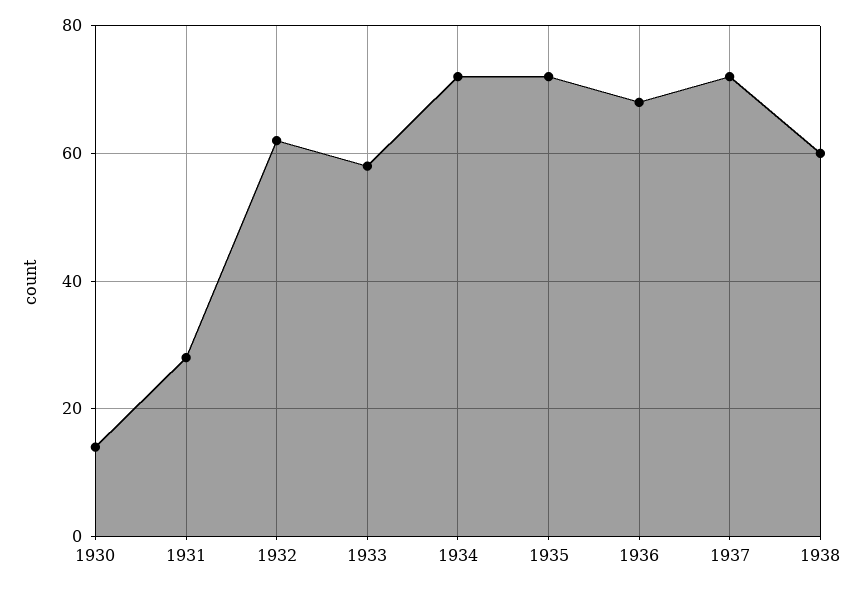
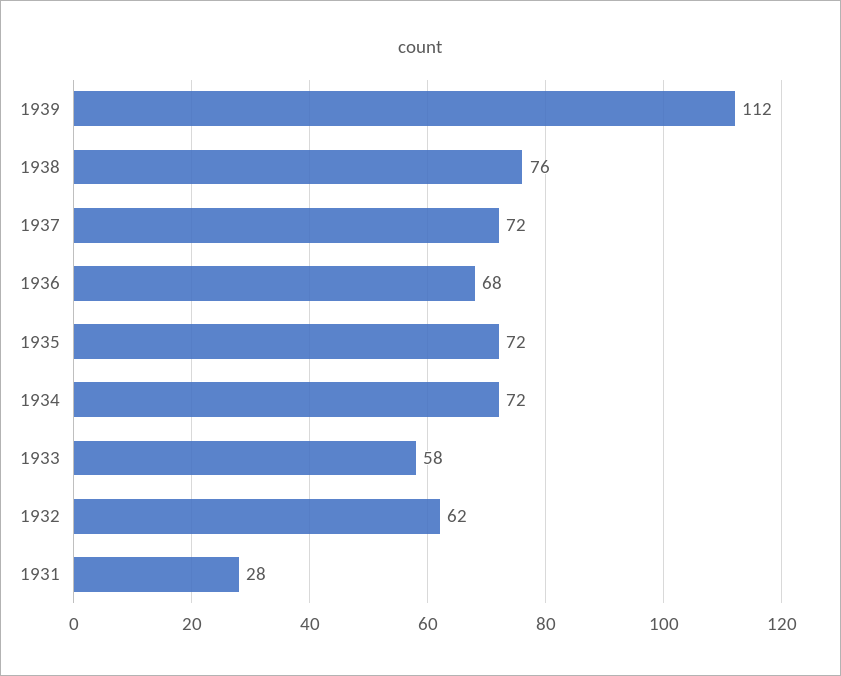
1930: 15 -> none
1938: 60 -> 76
1939: none -> 112

